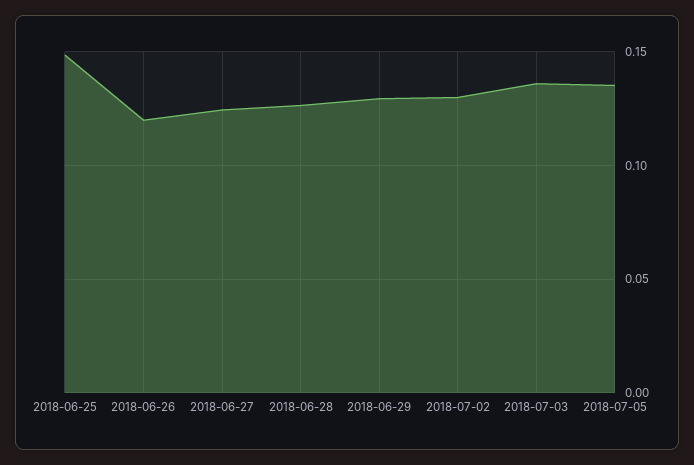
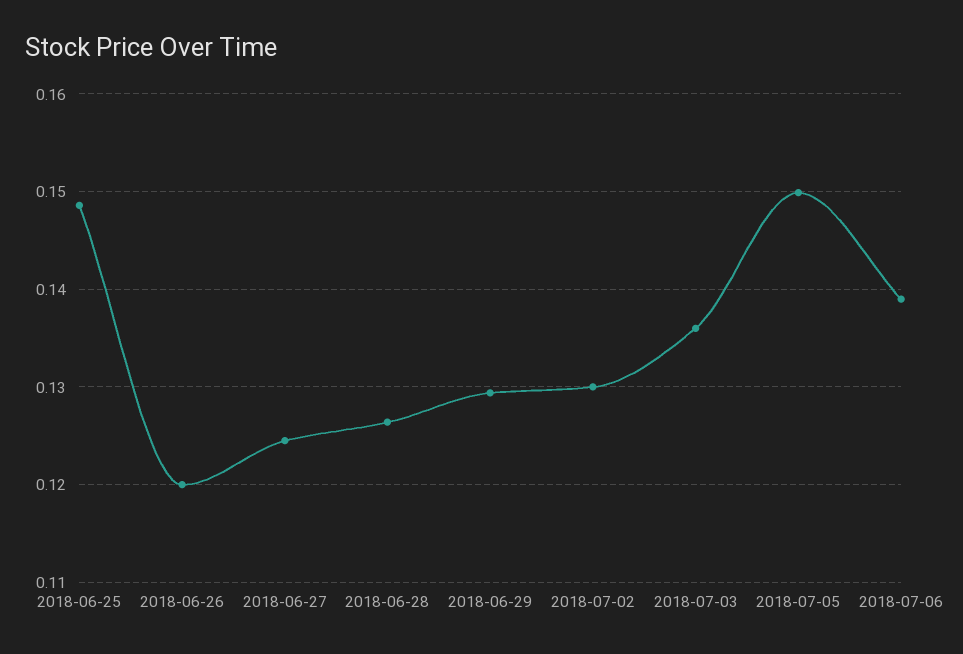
2018-07-05: 0.135 -> 0.15
2018-07-06: none -> 0.139

